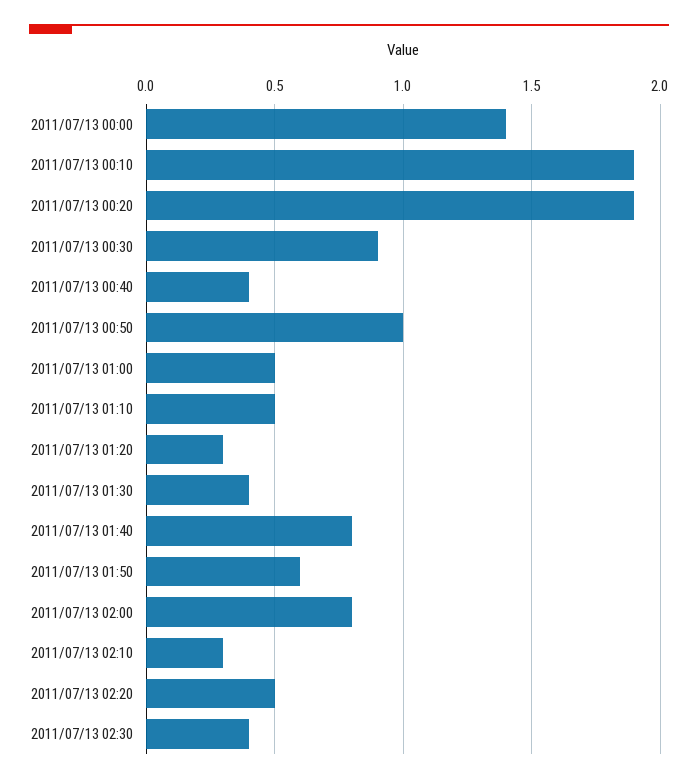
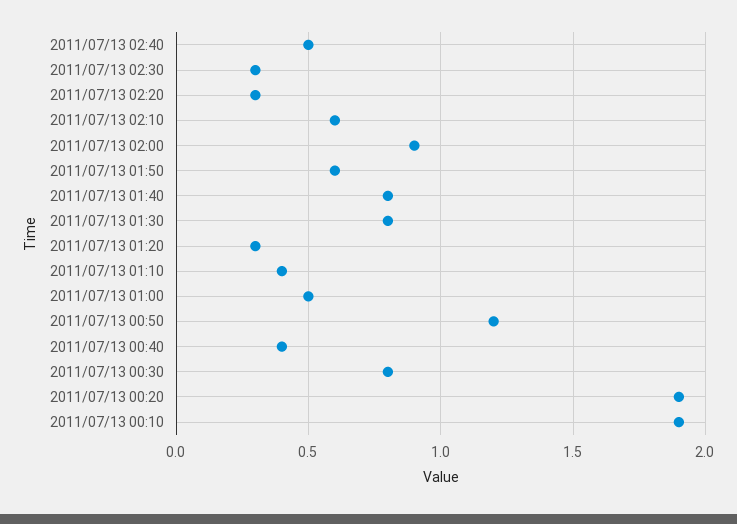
2011/07/13 00:00: 1.4 -> none
2011/07/13 00:30: 0.9 -> 0.8
2011/07/13 00:50: 1 -> 1.2
2011/07/13 01:10: 0.5 -> 0.4
2011/07/13 01:30: 0.4 -> 0.8
2011/07/13 02:00: 0.8 -> 0.9
2011/07/13 02:10: 0.3 -> 0.6
2011/07/13 02:20: 0.5 -> 0.3
2011/07/13 02:30: 0.4 -> 0.3
2011/07/13 02:40: none -> 0.5

